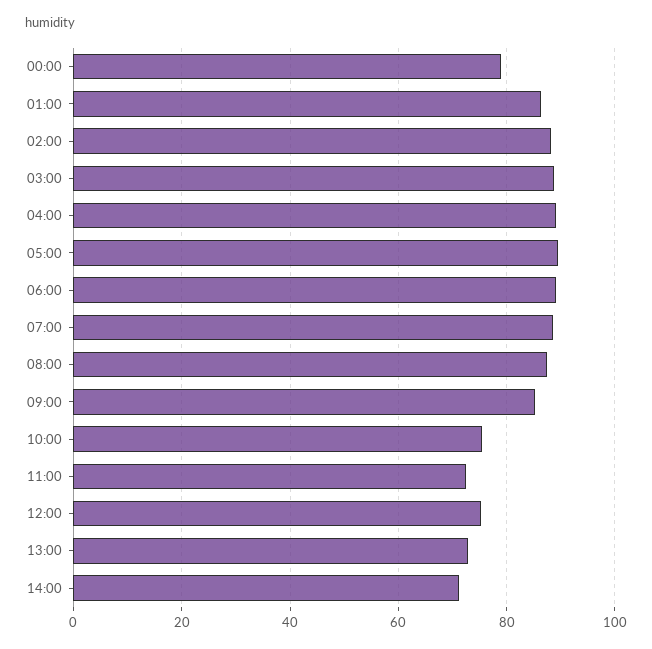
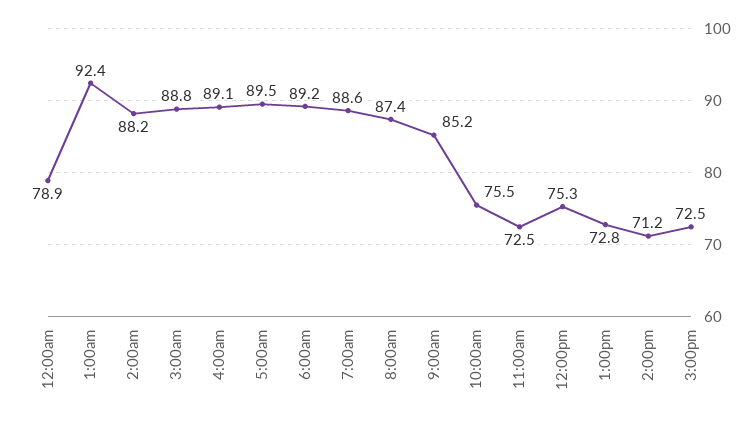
01:00: 86 -> 92.4
3:00pm: none -> 72.5

